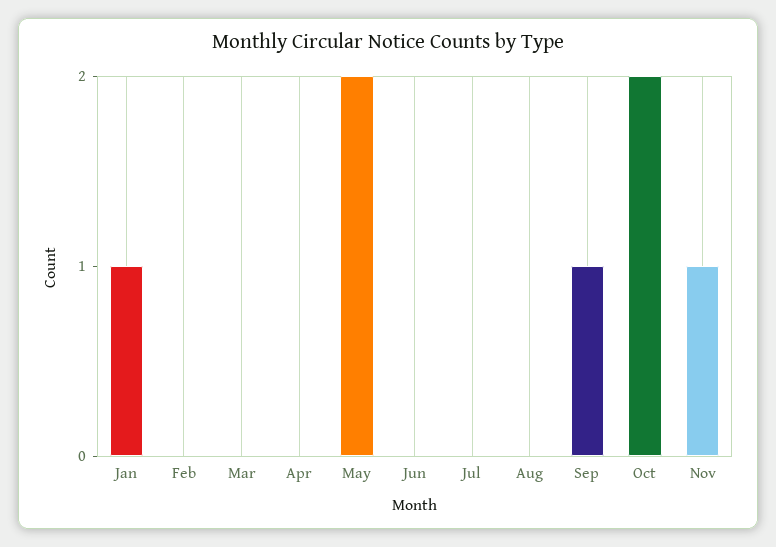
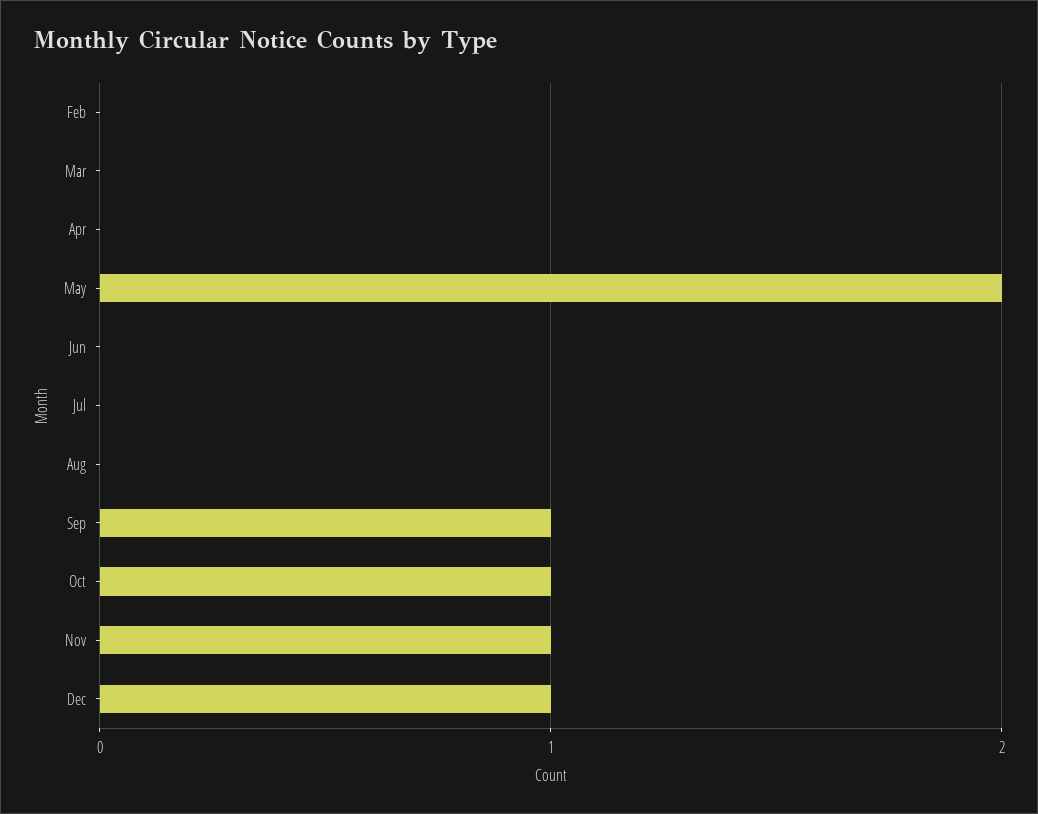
Jan: 1 -> none
Oct: 2 -> 1
Dec: none -> 1

